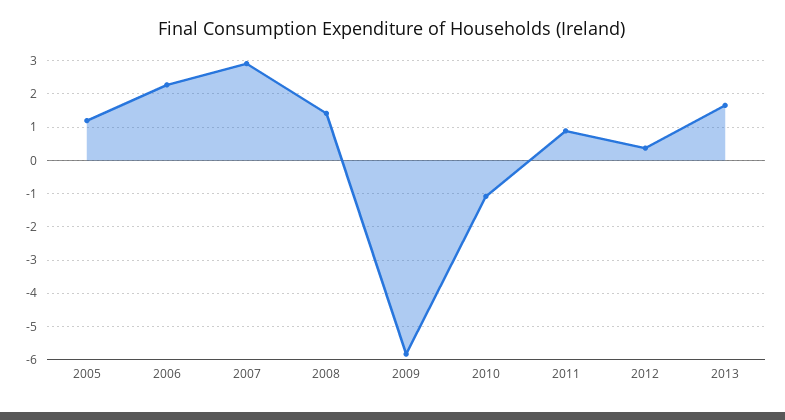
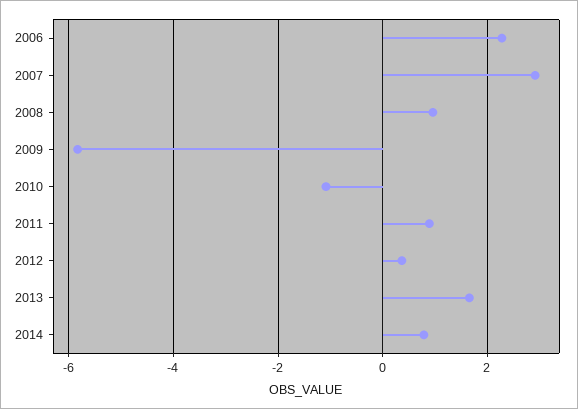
2005: 1.2 -> none
2008: 1.4 -> 1
2014: none -> 0.8

